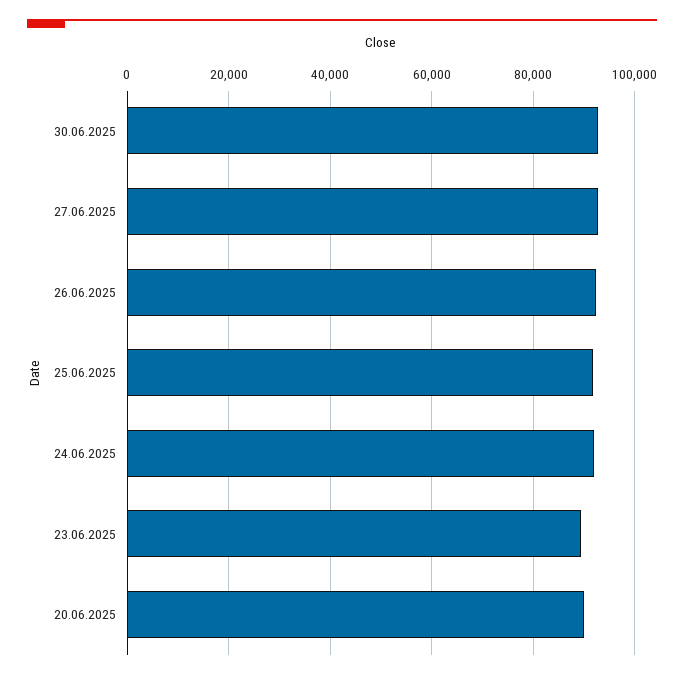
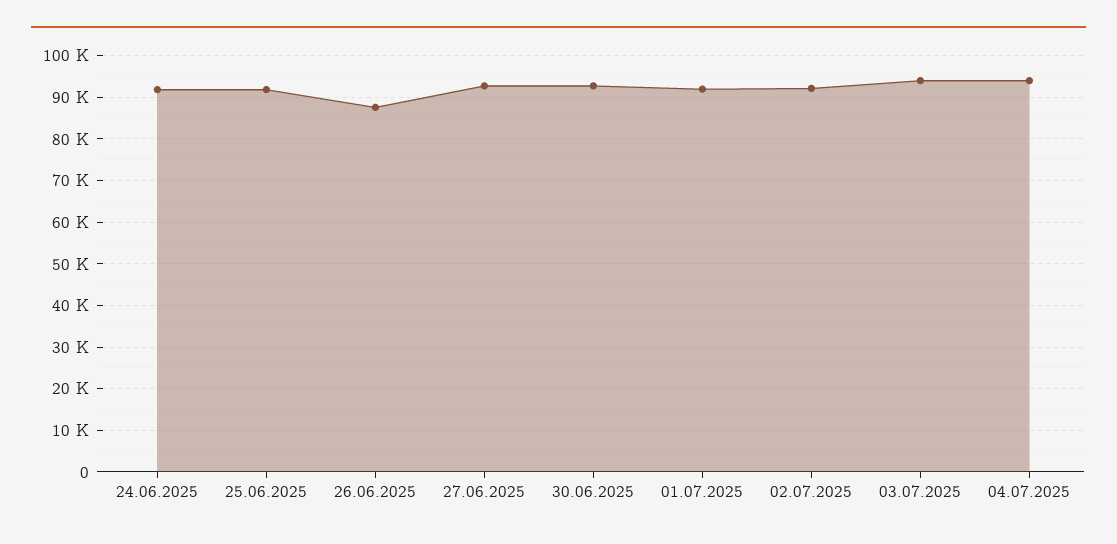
26.06.2025: 92000 -> 88000
23.06.2025: 90000 -> none
20.06.2025: 90000 -> none
01.07.2025: none -> 92000
02.07.2025: none -> 92000
03.07.2025: none -> 94000
04.07.2025: none -> 94000

